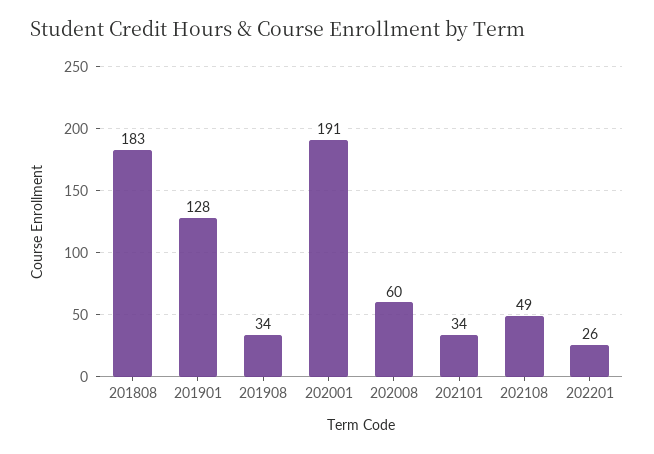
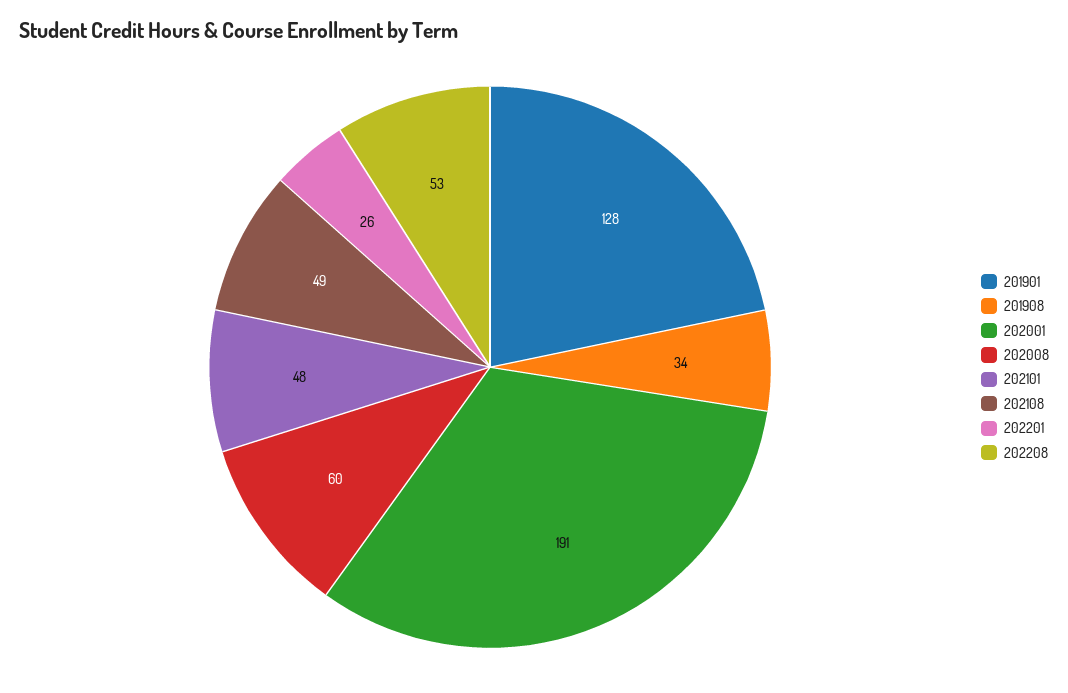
201808: 183 -> none
202101: 34 -> 48
202208: none -> 53

